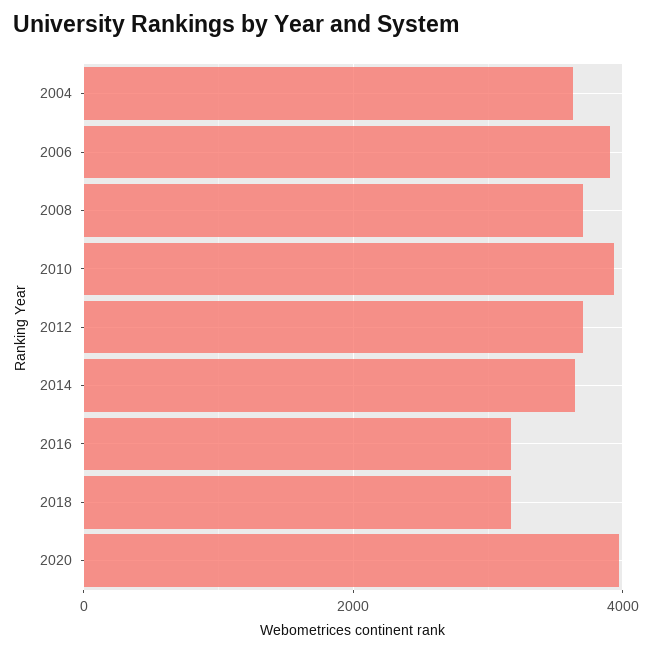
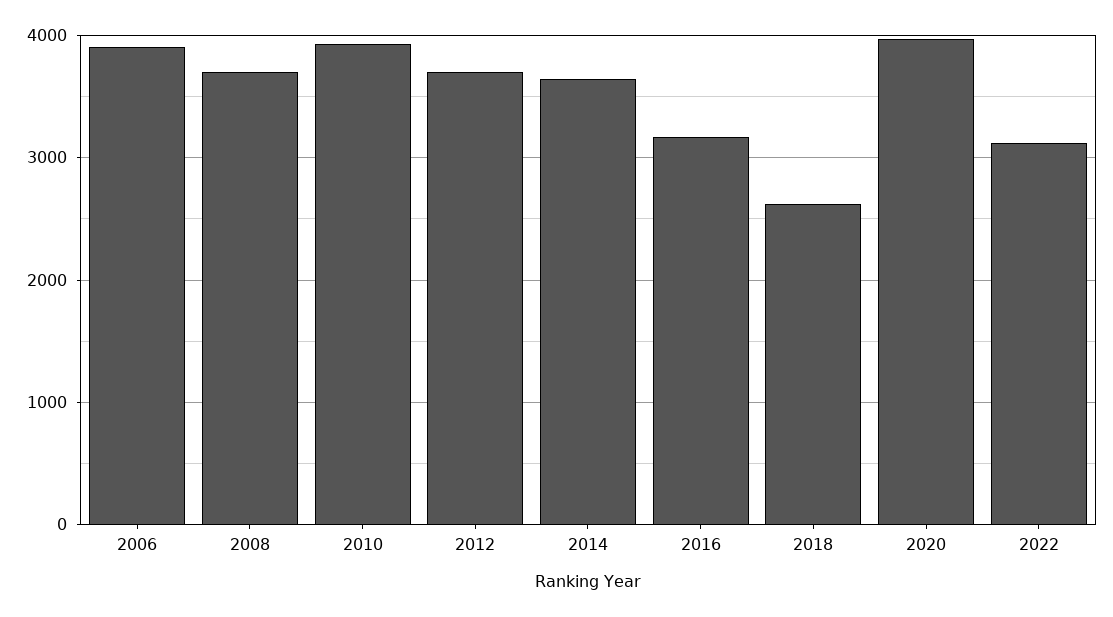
2004: 3600 -> none
2018: 3200 -> 2600
2022: none -> 3100

